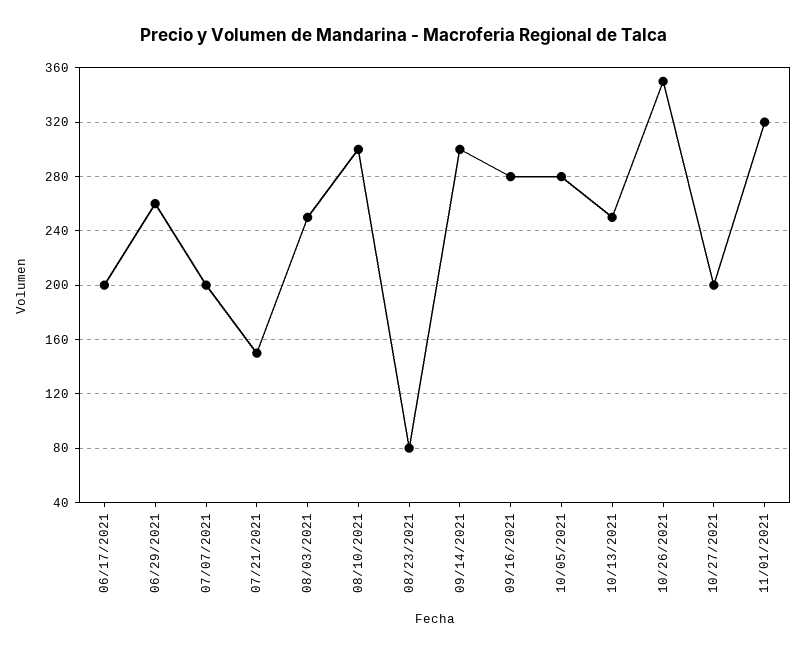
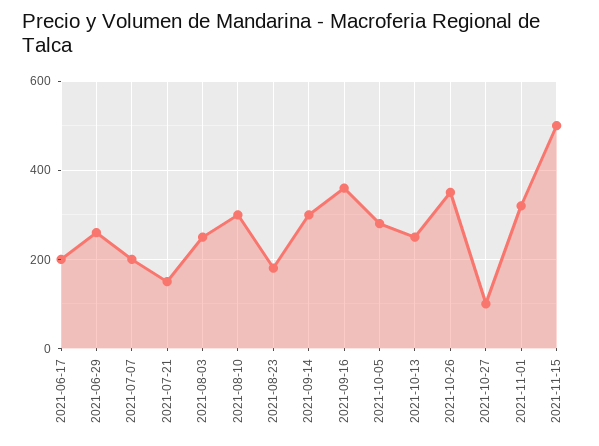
08/23/2021: 80 -> 180
09/16/2021: 280 -> 360
10/27/2021: 200 -> 100
2021-11-15: none -> 500

